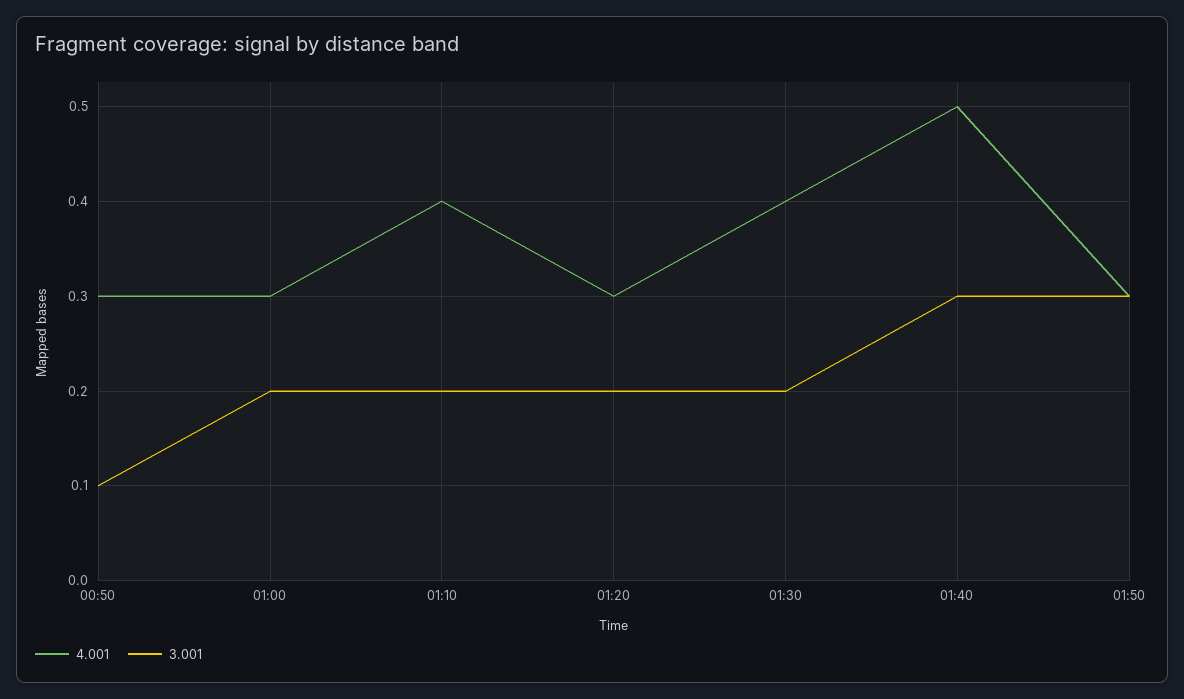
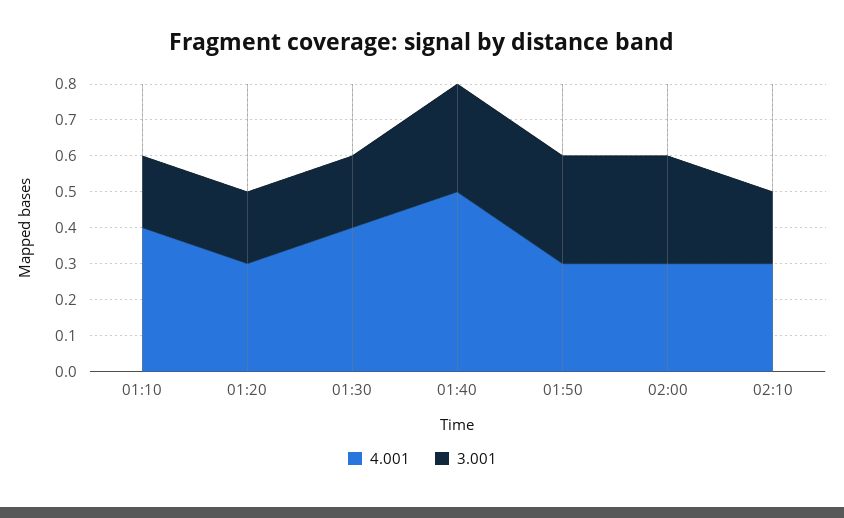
4.001, 00:50: 0.3 -> none
3.001, 00:50: 0.1 -> none
4.001, 01:00: 0.3 -> none
3.001, 01:00: 0.2 -> none
4.001, 02:00: none -> 0.3
3.001, 02:00: none -> 0.3
4.001, 02:10: none -> 0.3
3.001, 02:10: none -> 0.2

